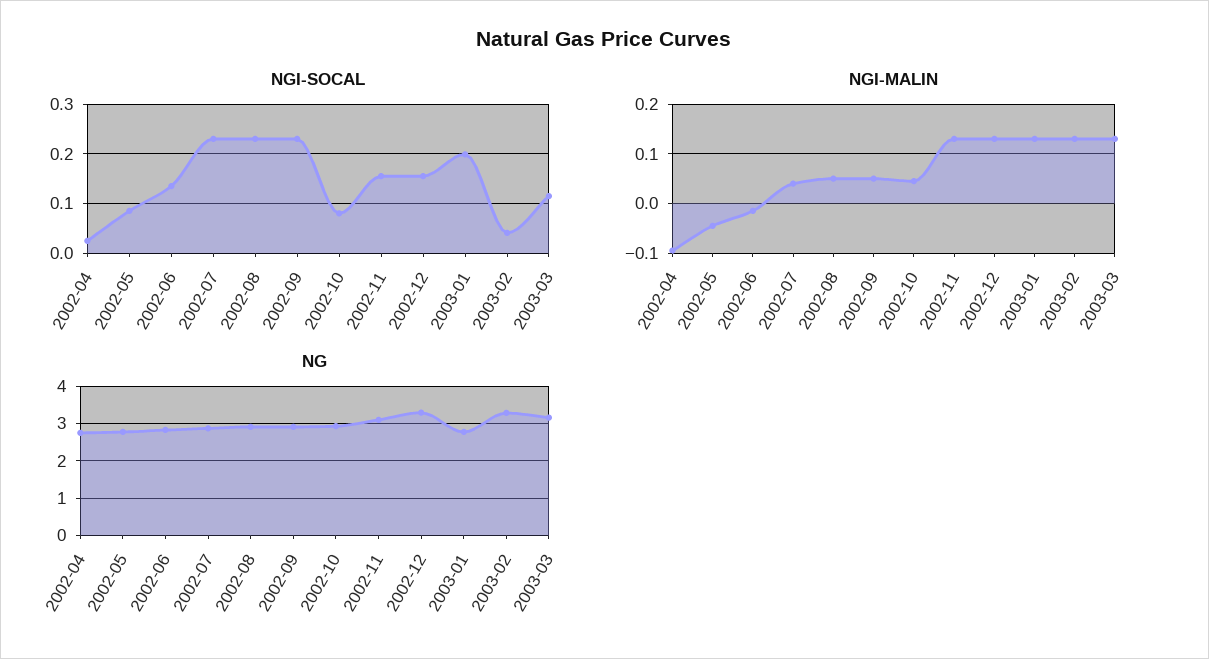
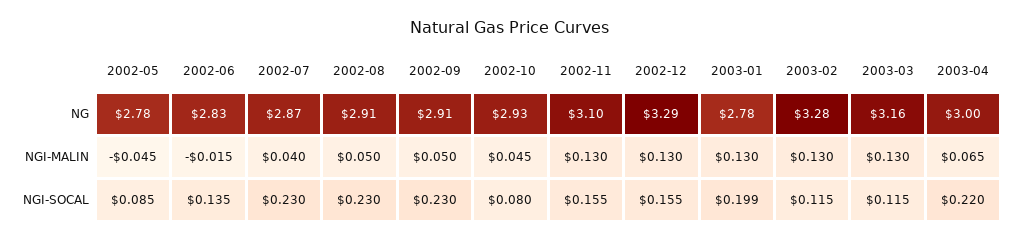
NGI-SOCAL, 2002-04: 0.02 -> none
NGI-SOCAL, 2003-02: 0.04 -> 0.115
NGI-MALIN, 2002-04: -0.1 -> none
NG, 2002-04: 2.8 -> none
NG, 2003-04: none -> 3
NGI-MALIN, 2003-04: none -> 0.065
NGI-SOCAL, 2003-04: none -> 0.22

